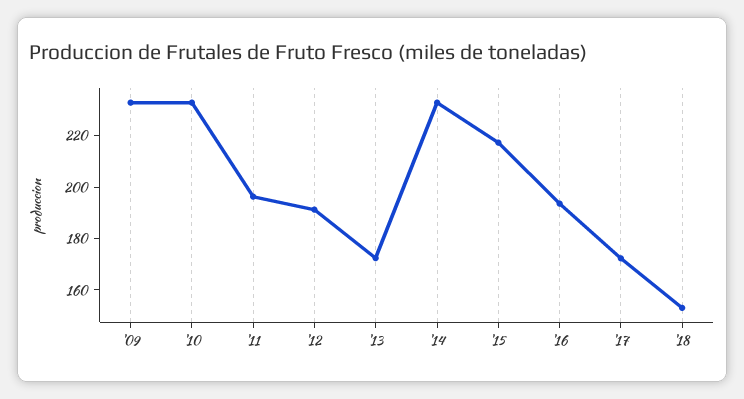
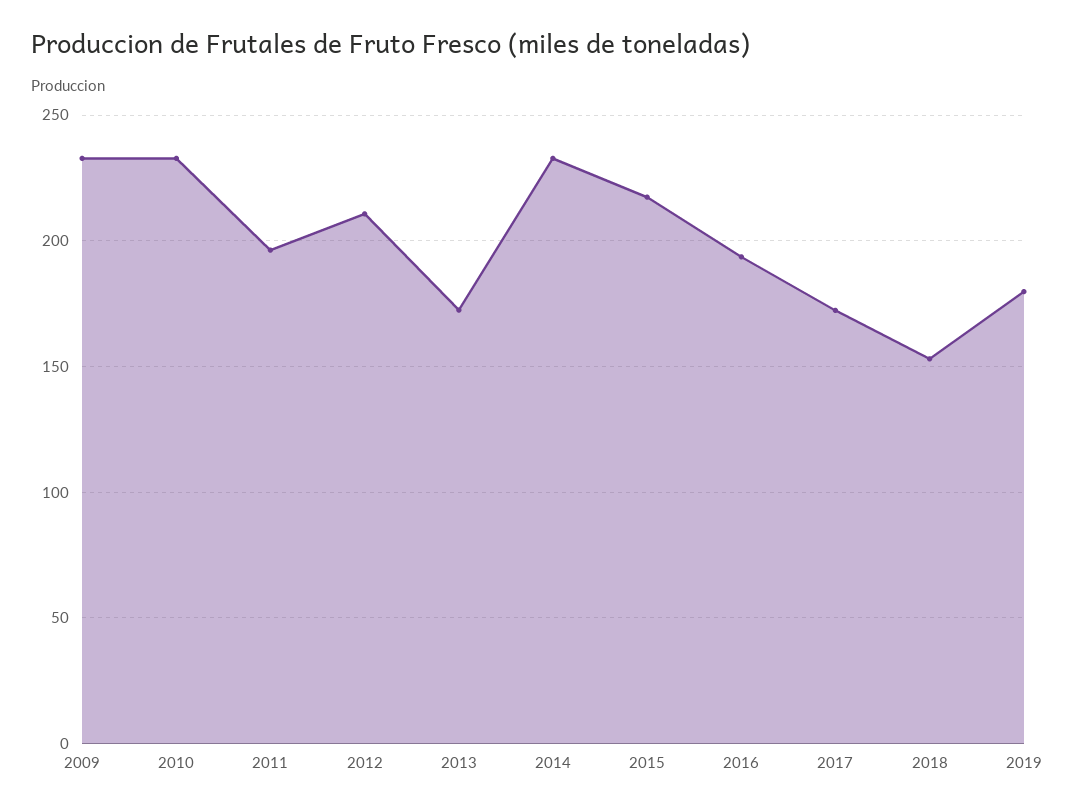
'12: 190 -> 210
2019: none -> 180

